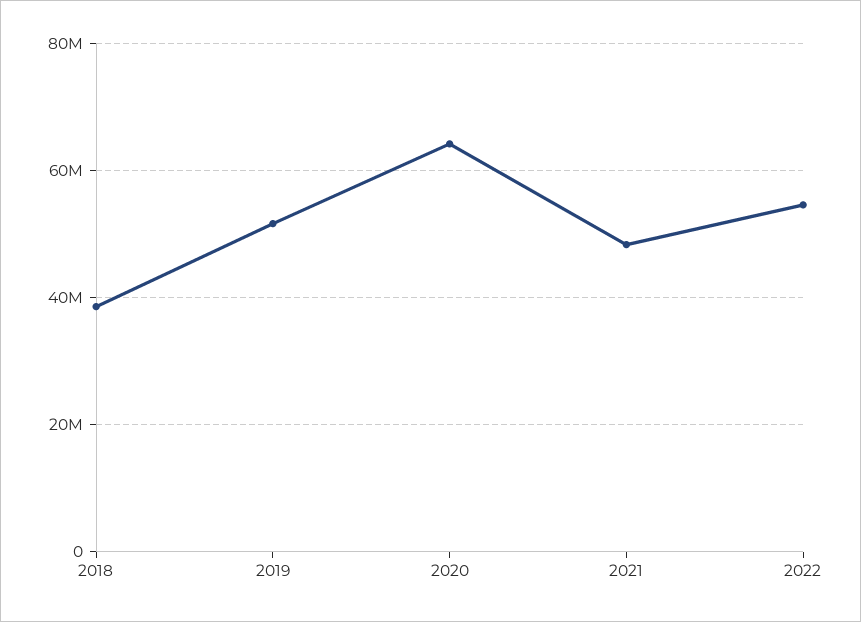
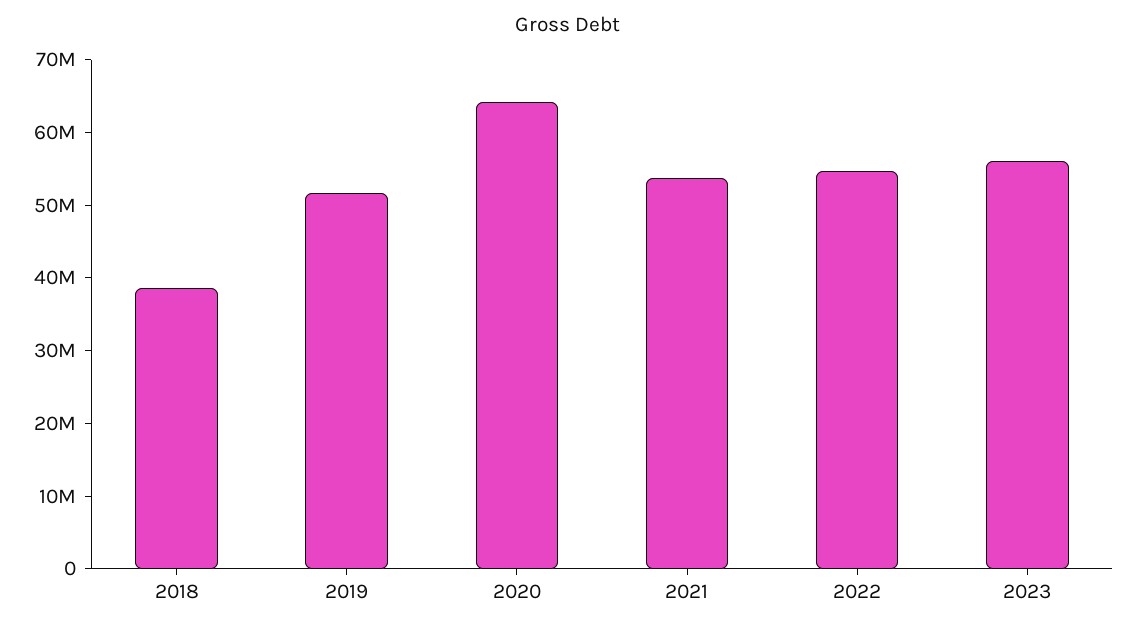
2021: 48000000 -> 54000000
2023: none -> 56000000

